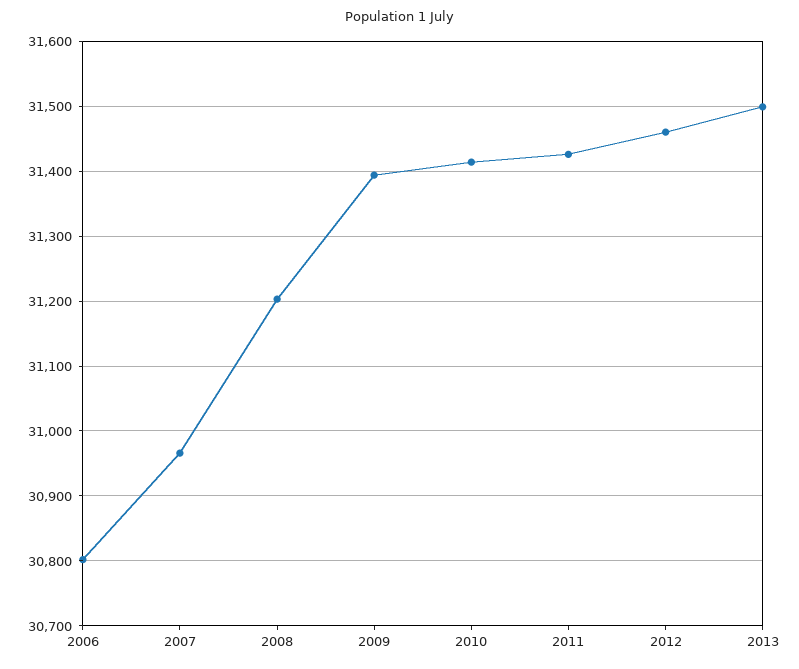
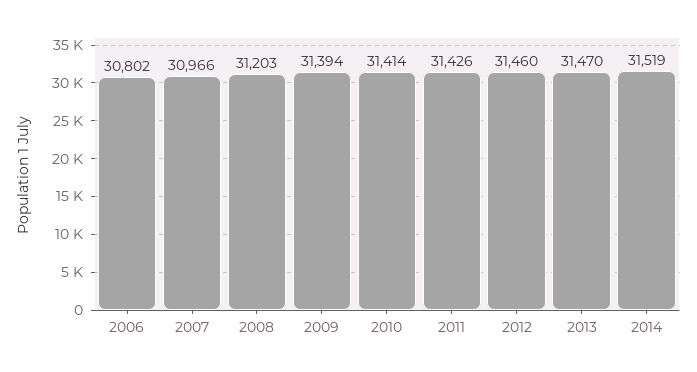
2013: 31500 -> 31470
2014: none -> 31519

